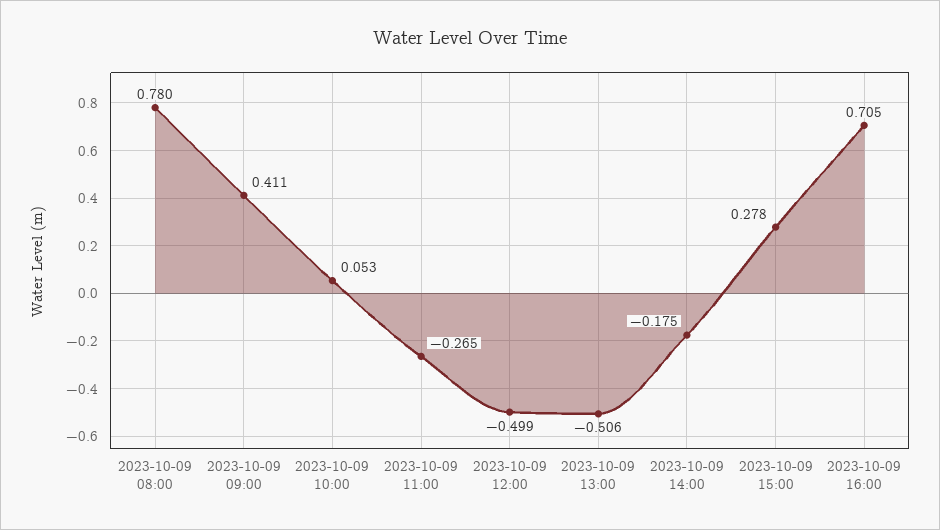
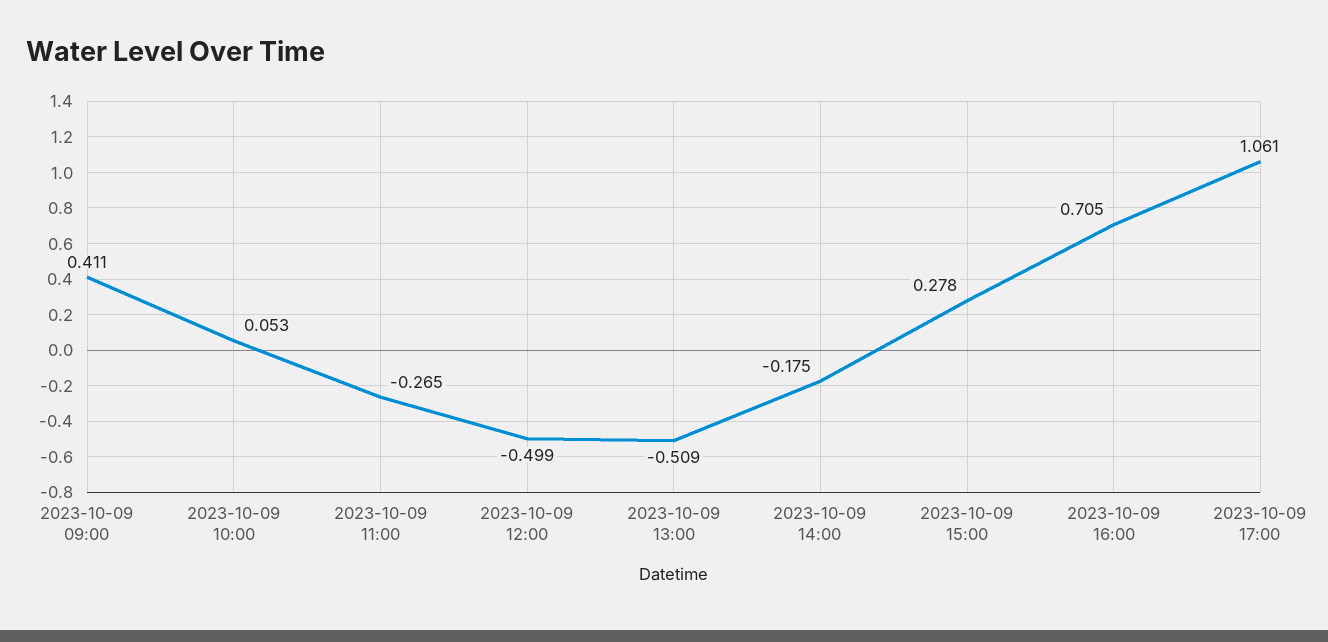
2023-10-09 08:00: 0.78 -> none
2023-10-09 13:00: -0.506 -> -0.509
2023-10-09 17:00: none -> 1.061

